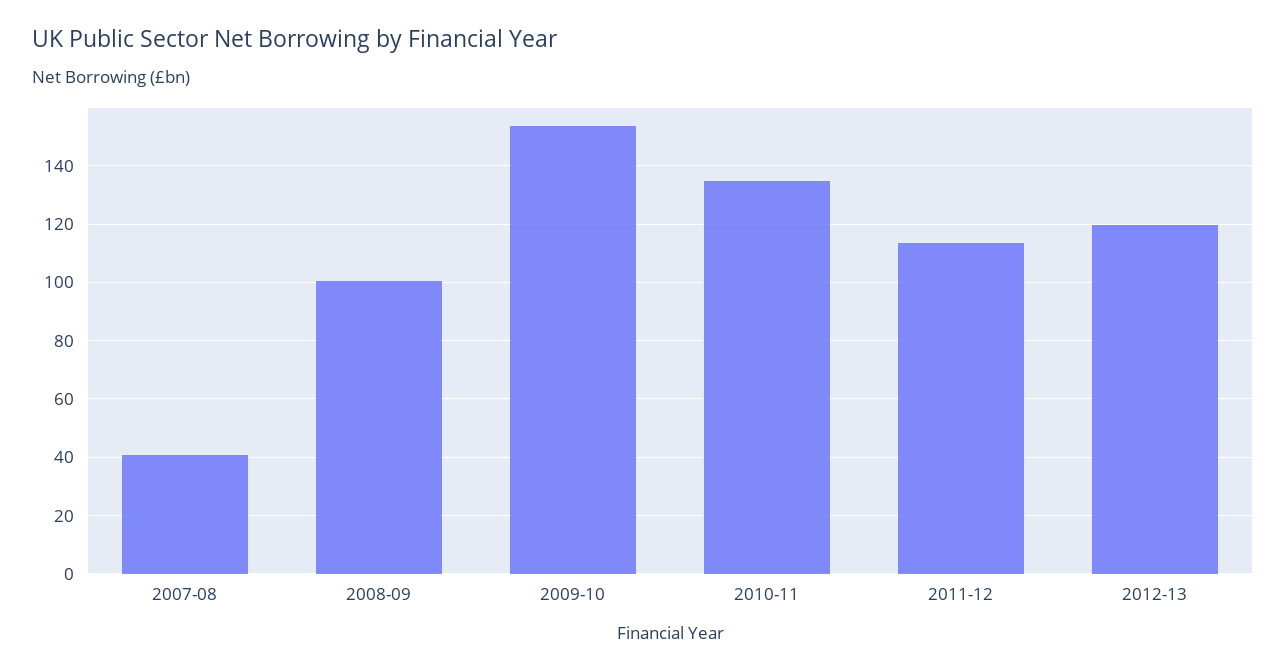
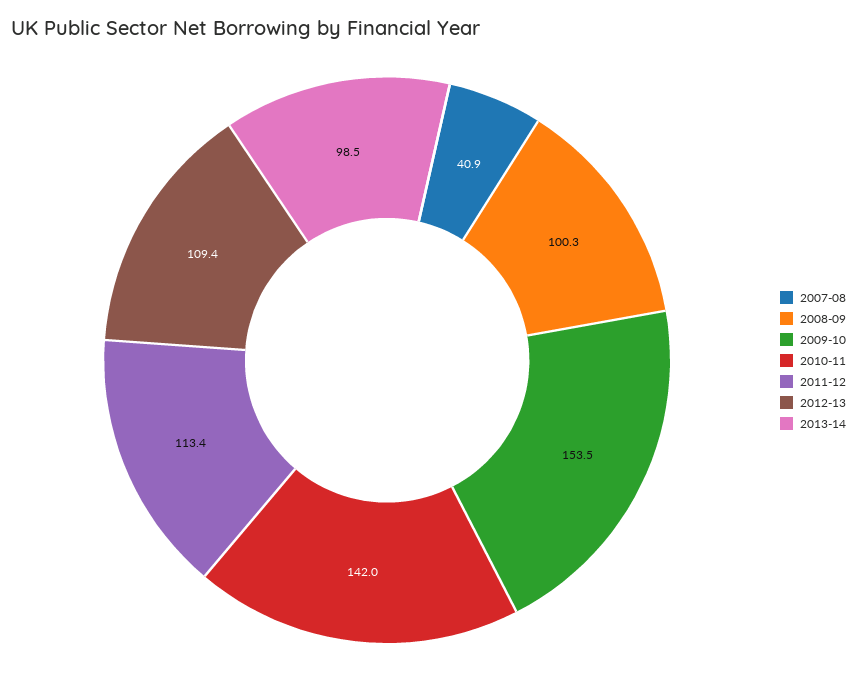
2010-11: 135 -> 142
2012-13: 120 -> 109.4
2013-14: none -> 98.5

